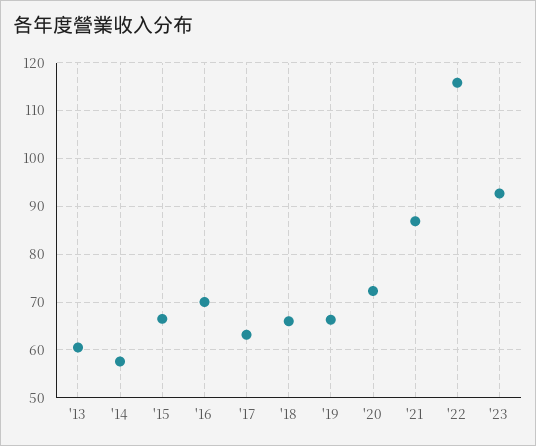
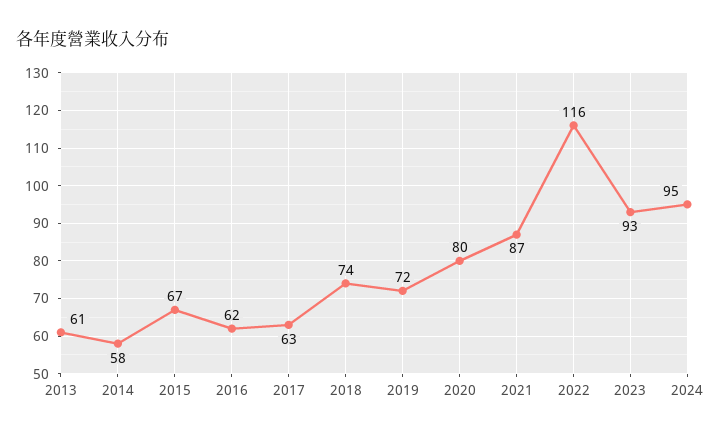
'16: 70 -> 62
'18: 66 -> 74
'19: 66 -> 72
'20: 72 -> 80
2024: none -> 95

